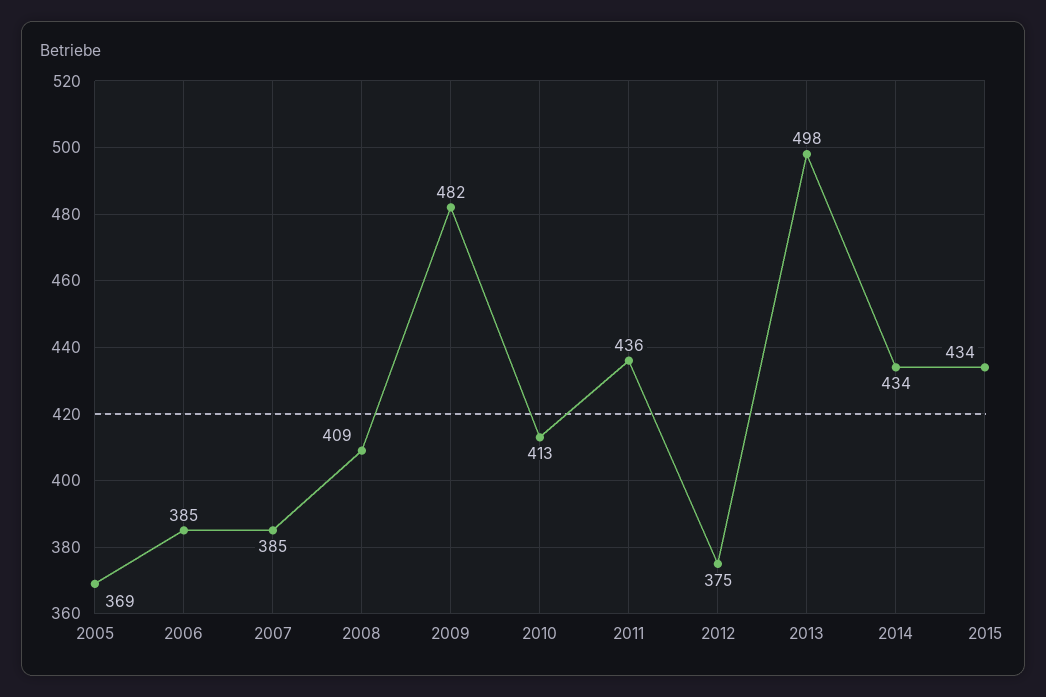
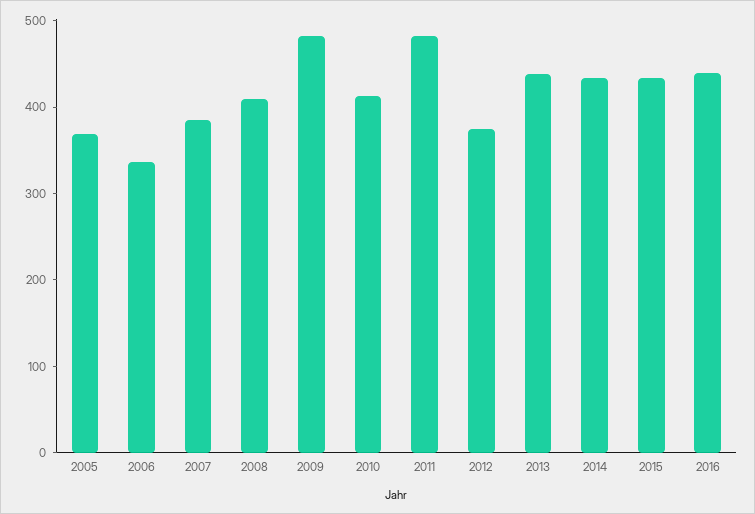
2006: 385 -> 340
2011: 436 -> 480
2013: 498 -> 440
2016: none -> 440

